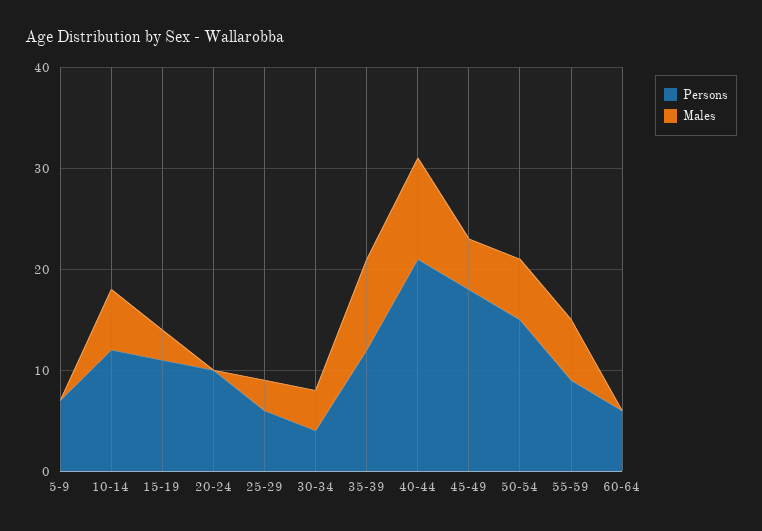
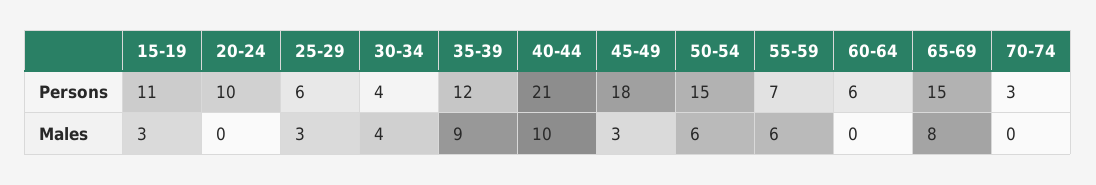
Persons, 5-9: 7 -> none
Males, 5-9: 0 -> none
Persons, 10-14: 12 -> none
Males, 10-14: 6 -> none
Males, 45-49: 5 -> 3
Persons, 55-59: 9 -> 7
Persons, 65-69: none -> 15
Persons, 70-74: none -> 3
Males, 65-69: none -> 8
Males, 70-74: none -> 0

